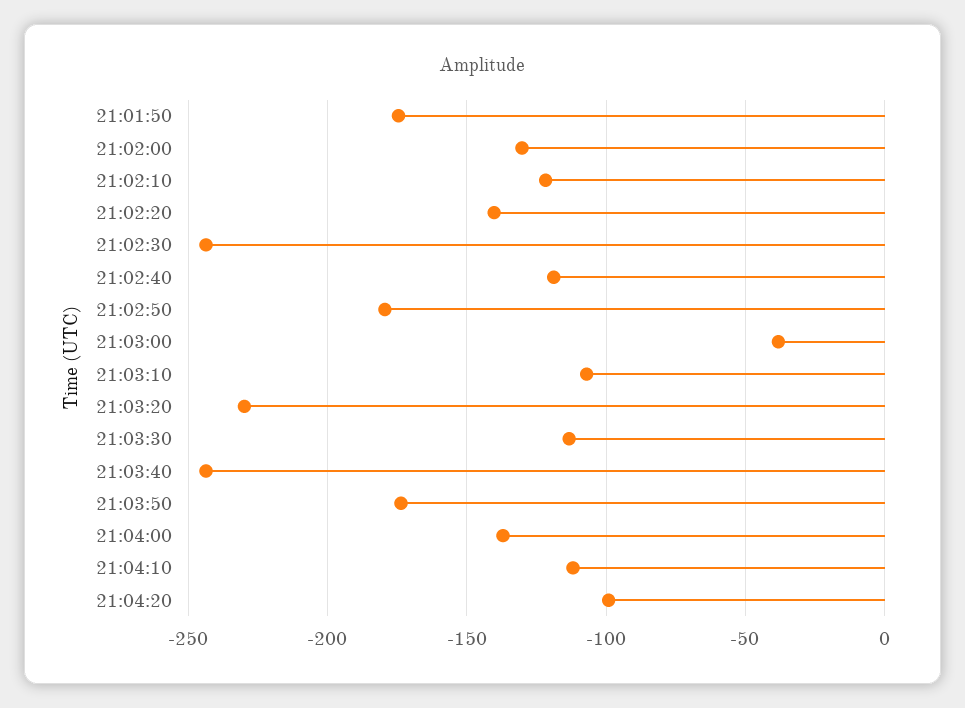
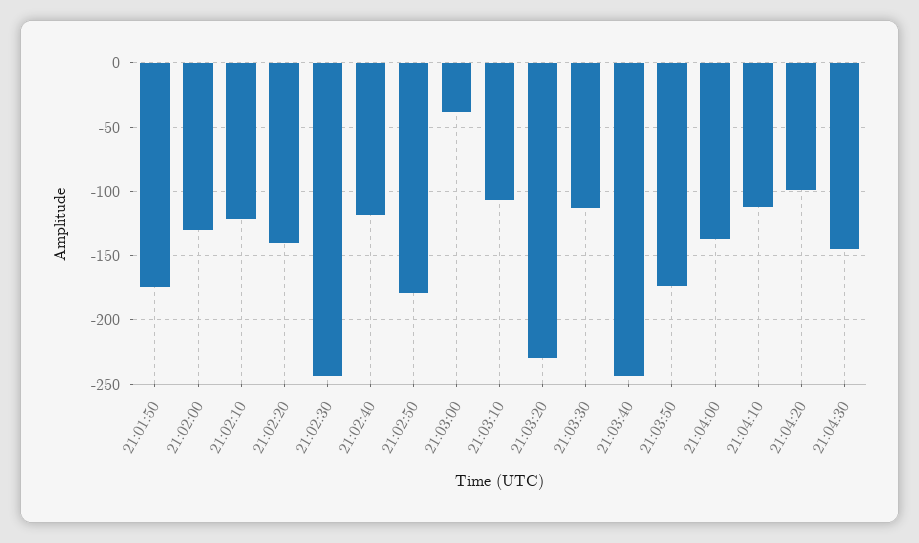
21:04:30: none -> -145

